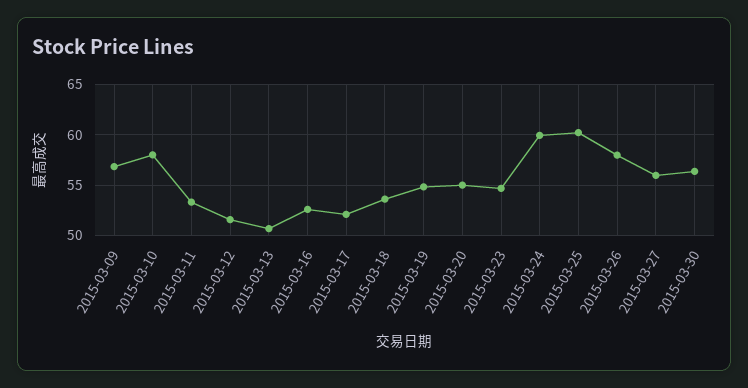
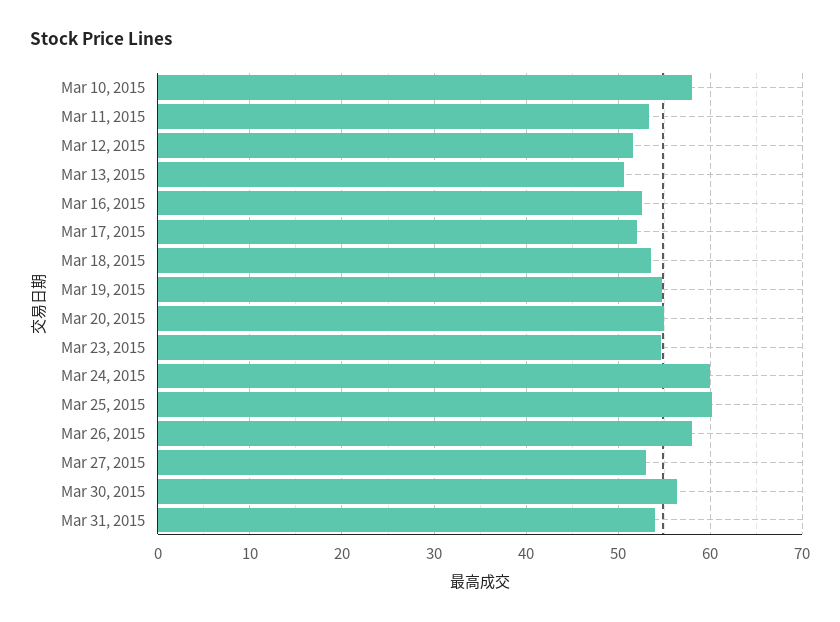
2015-03-09: 57 -> none
2015-03-27: 56 -> 53
Mar 31, 2015: none -> 54

